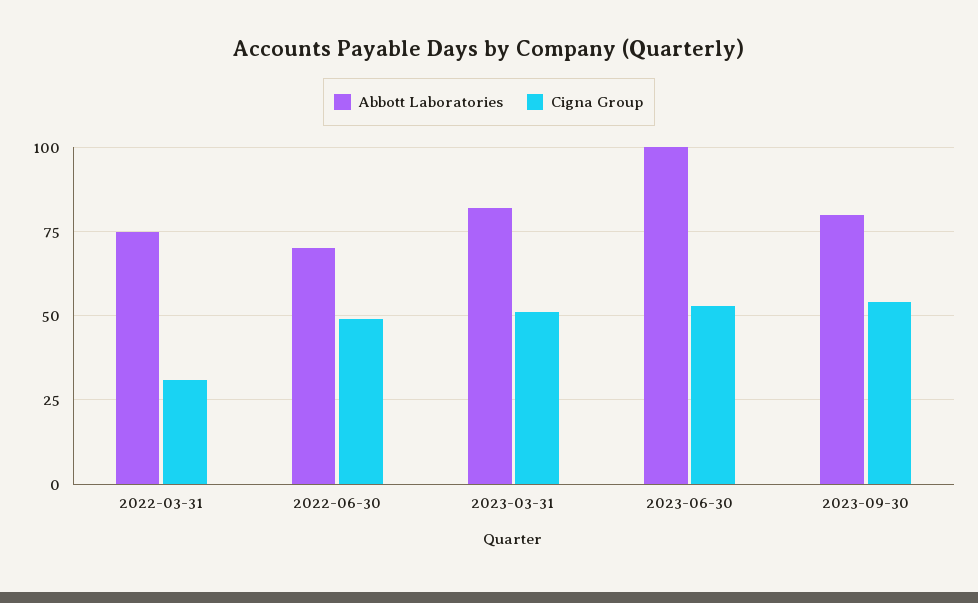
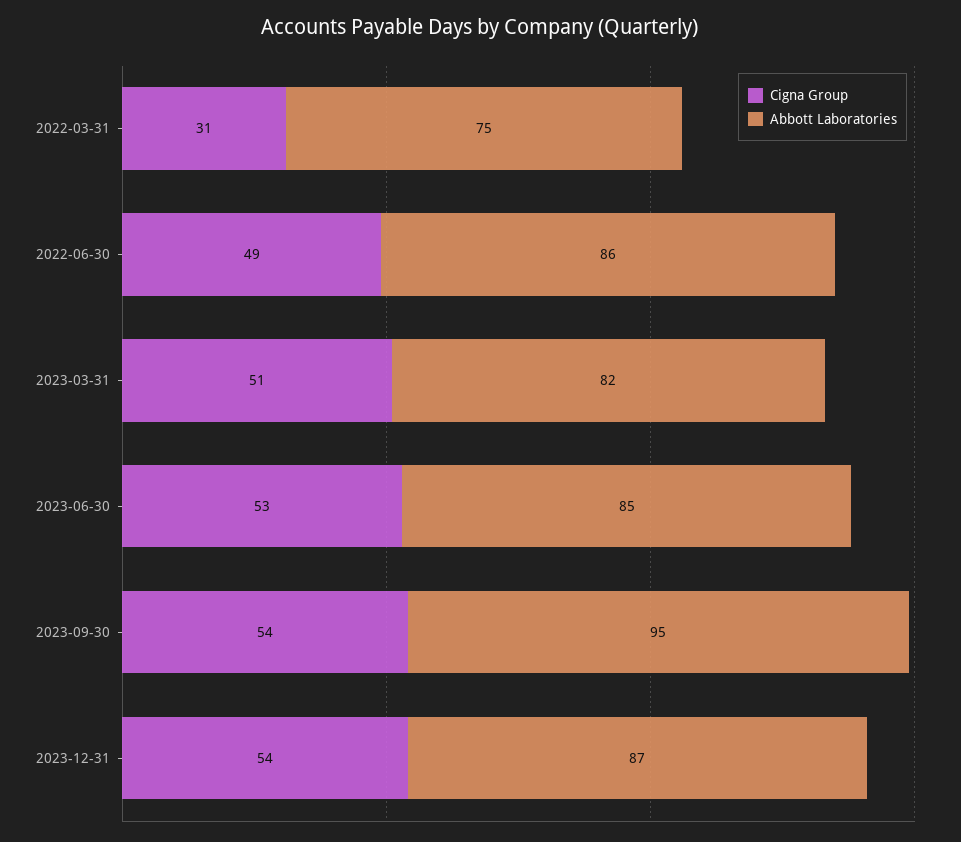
Abbott Laboratories, 2022-06-30: 70 -> 86
Abbott Laboratories, 2023-06-30: 100 -> 85
Abbott Laboratories, 2023-09-30: 80 -> 95
Cigna Group, 2023-12-31: none -> 54
Abbott Laboratories, 2023-12-31: none -> 87

